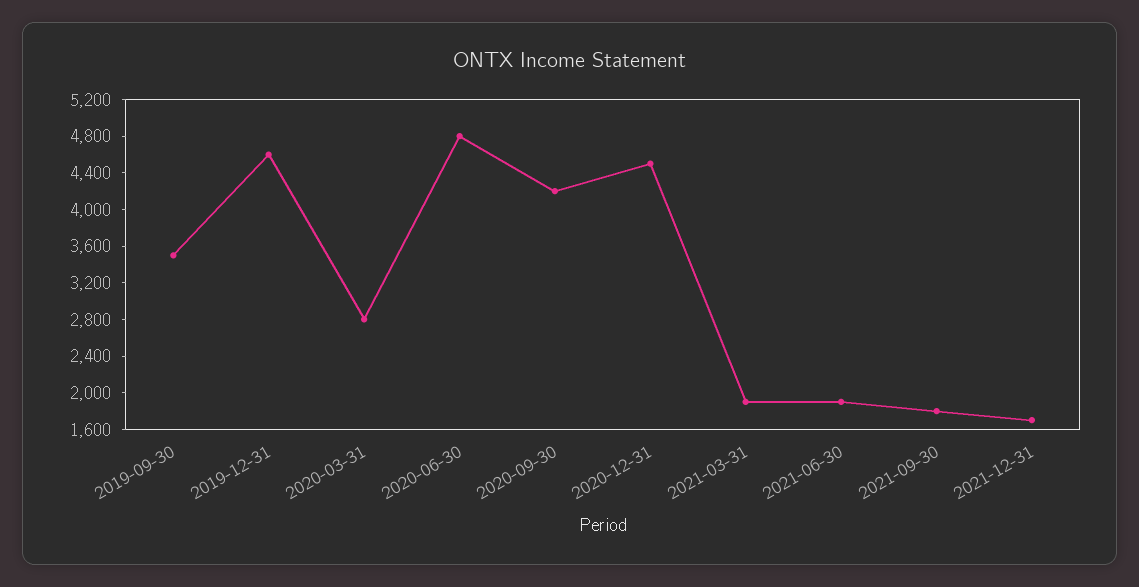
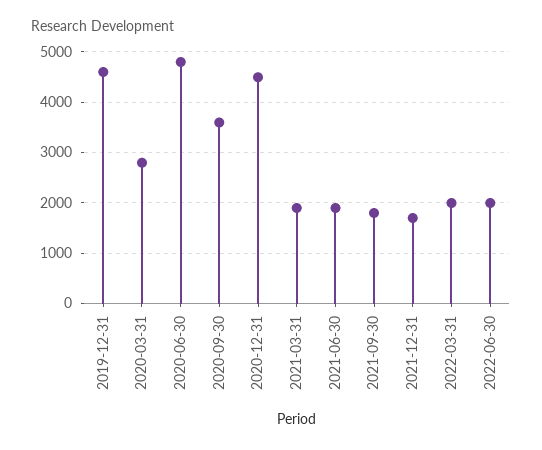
2019-09-30: 3500 -> none
2020-09-30: 4200 -> 3600
2022-03-31: none -> 2000
2022-06-30: none -> 2000

